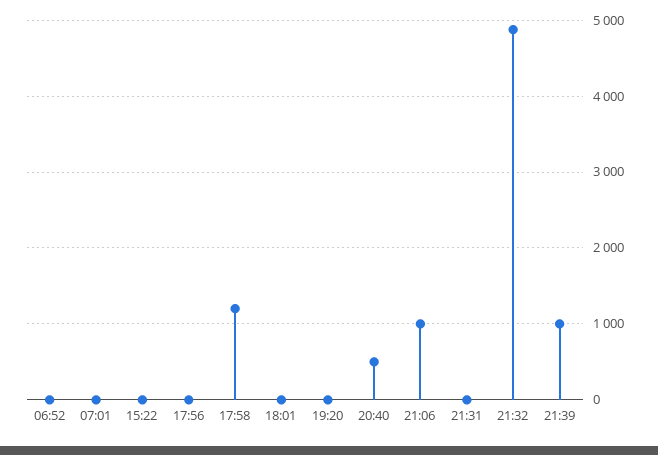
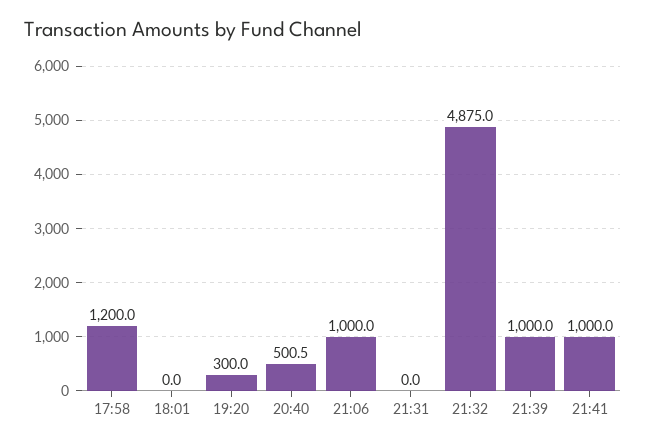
06:52: 0 -> none
07:01: 0 -> none
15:22: 0 -> none
17:56: 0 -> none
19:20: 0 -> 300
21:41: none -> 1000

